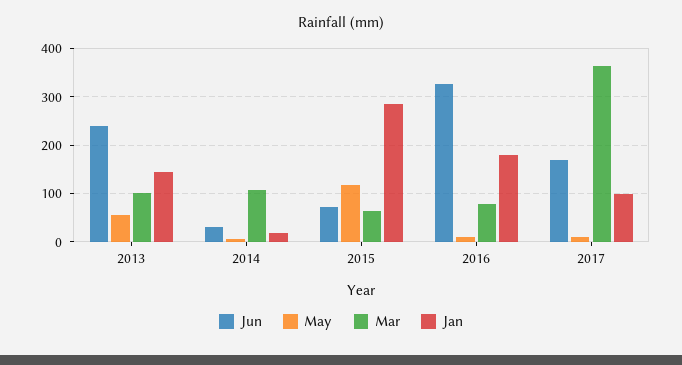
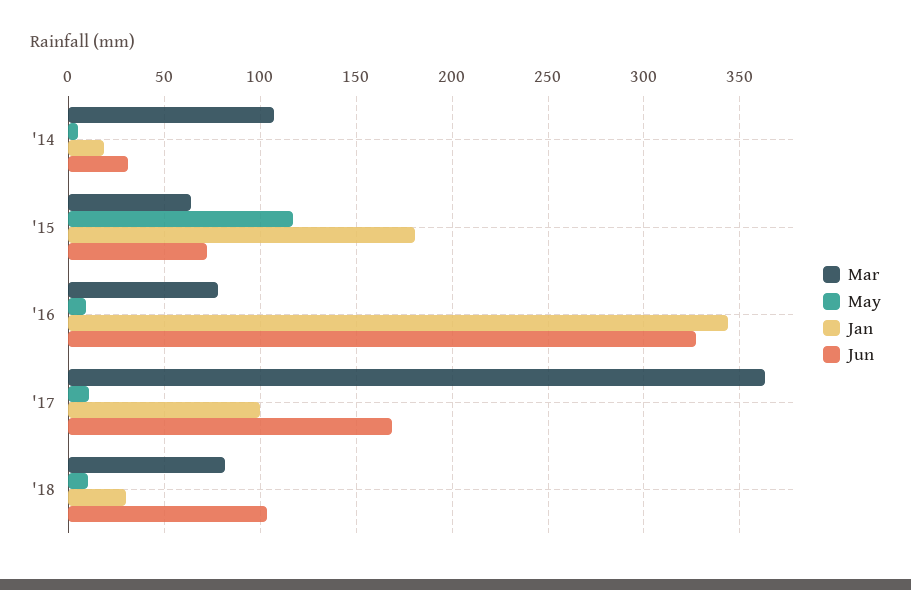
Jun, 2013: 240 -> none
May, 2013: 60 -> none
Mar, 2013: 100 -> none
Jan, 2013: 140 -> none
Jan, 2015: 280 -> 180
Jan, 2016: 180 -> 345
Mar, '18: none -> 80
May, '18: none -> 10
Jan, '18: none -> 30
Jun, '18: none -> 105

